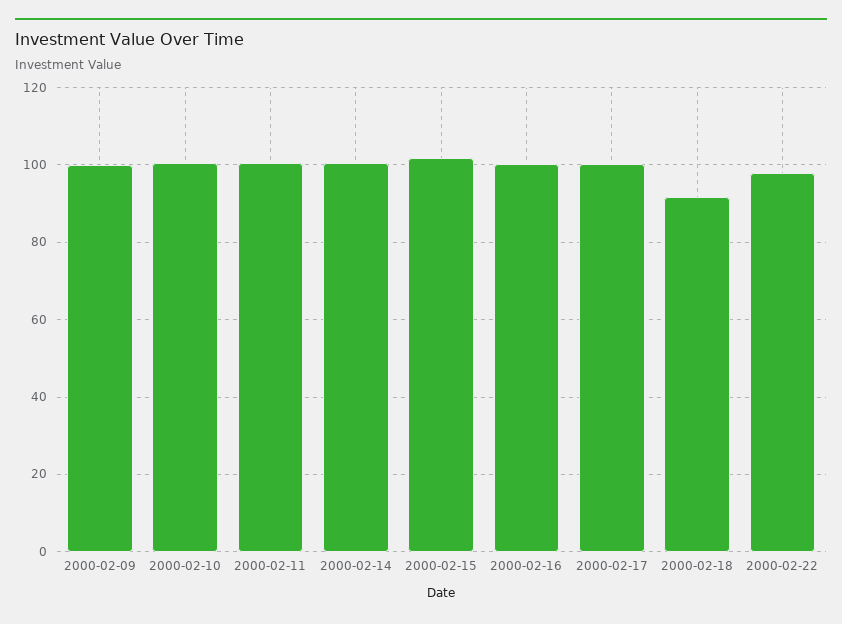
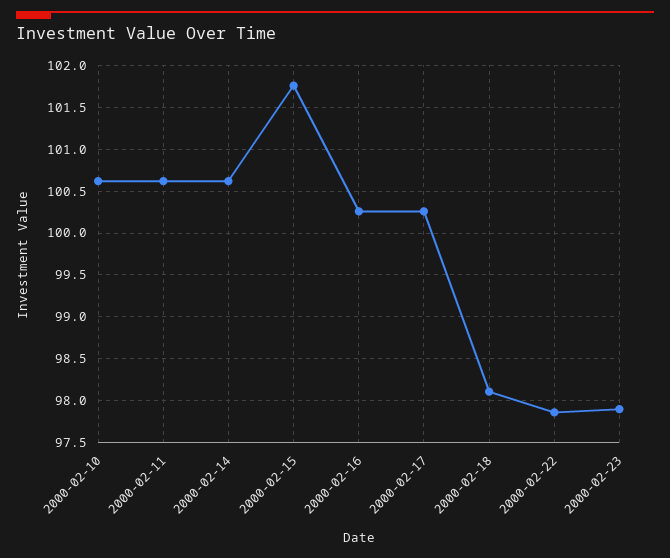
2000-02-09: 100 -> none
2000-02-18: 92 -> 98.1
2000-02-23: none -> 97.9

